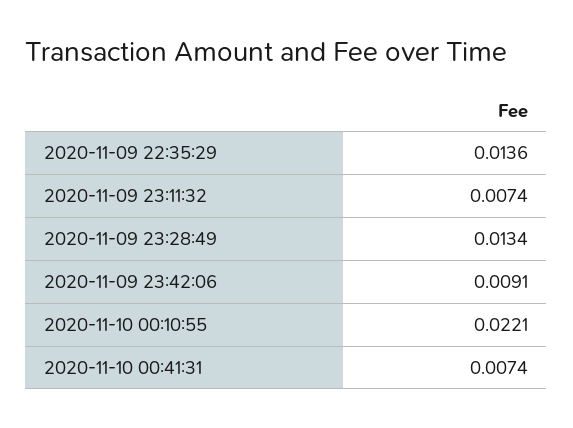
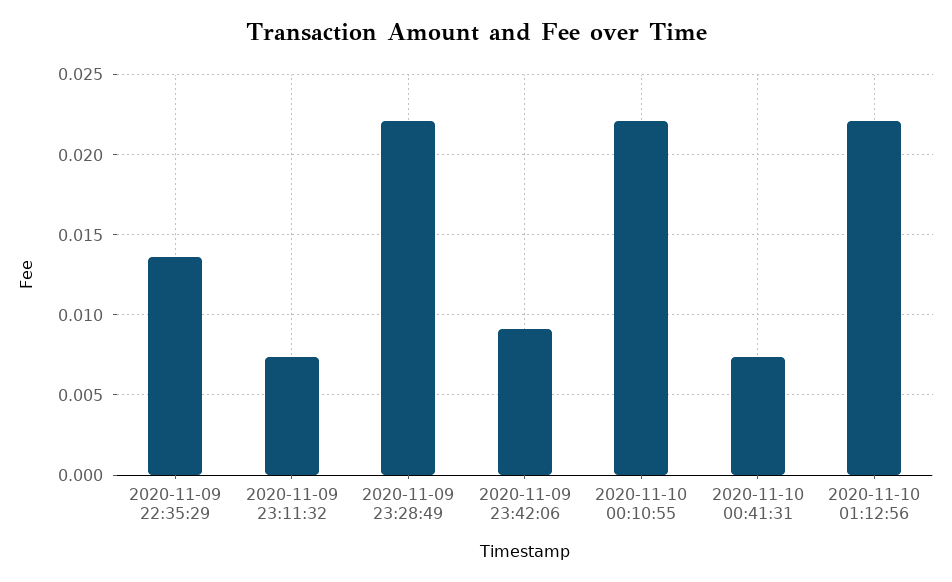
2020-11-09 23:28:49: 0.0134 -> 0.022
2020-11-10 01:12:56: none -> 0.022

